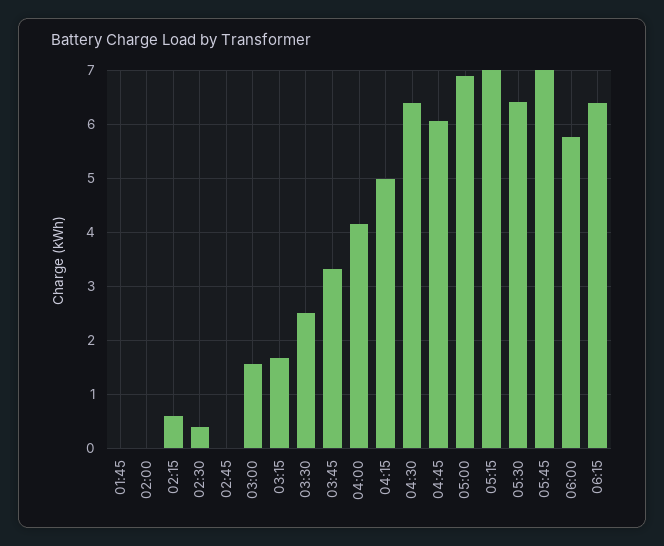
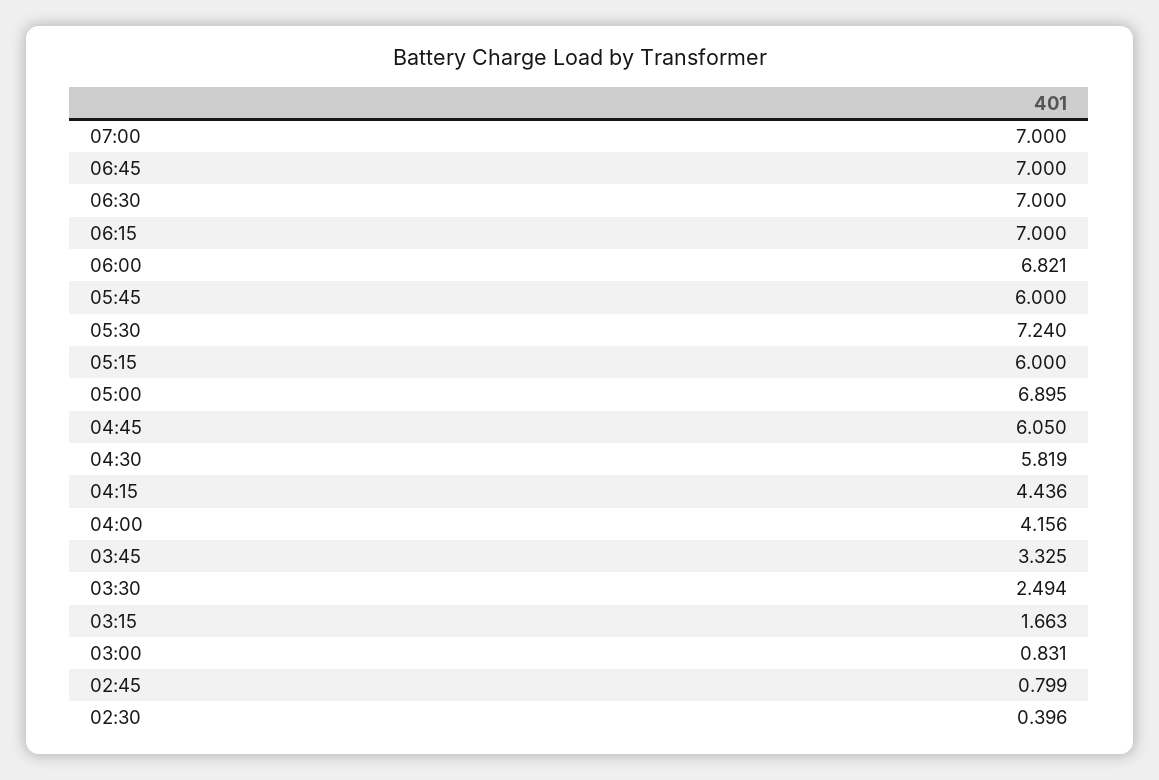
01:45: 0 -> none
02:00: 0 -> none
02:15: 0.6 -> none
02:45: 0 -> 0.799
03:00: 1.6 -> 0.831
04:15: 5 -> 4.436
04:30: 6.4 -> 5.819
05:15: 7 -> 6
05:30: 6.4 -> 7.24
05:45: 7 -> 6
06:00: 5.8 -> 6.821
06:15: 6.4 -> 7
07:00: none -> 7
06:45: none -> 7
06:30: none -> 7

